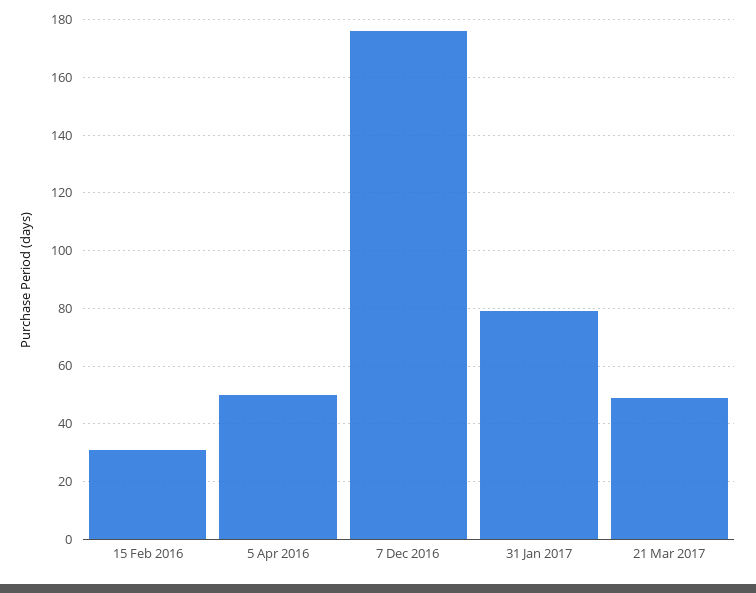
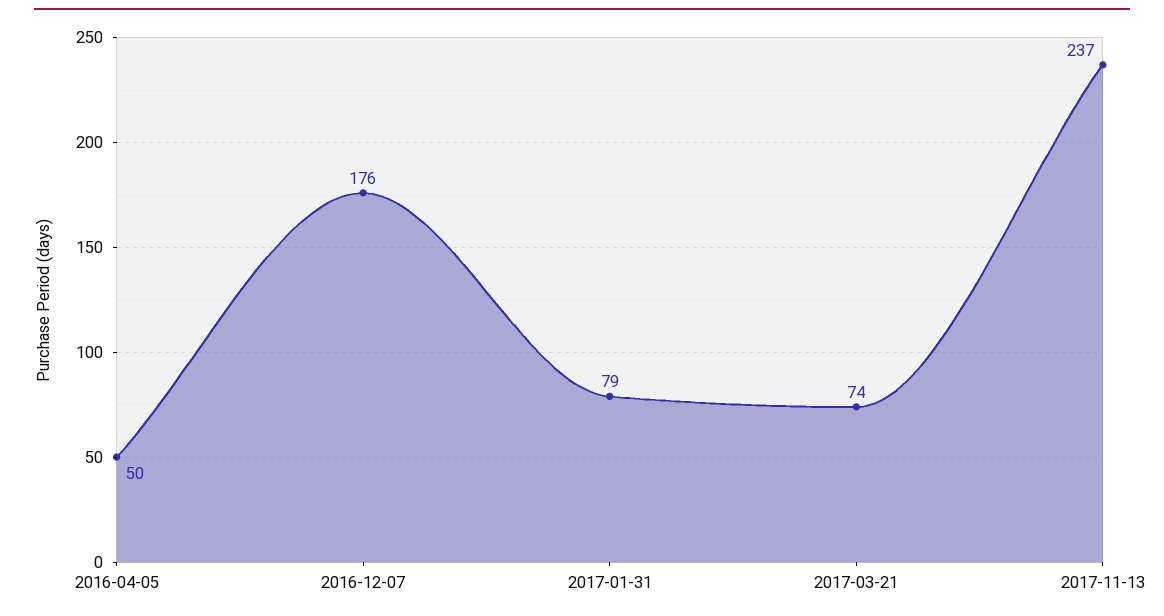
15 Feb 2016: 30 -> none
21 Mar 2017: 50 -> 74
2017-11-13: none -> 237

